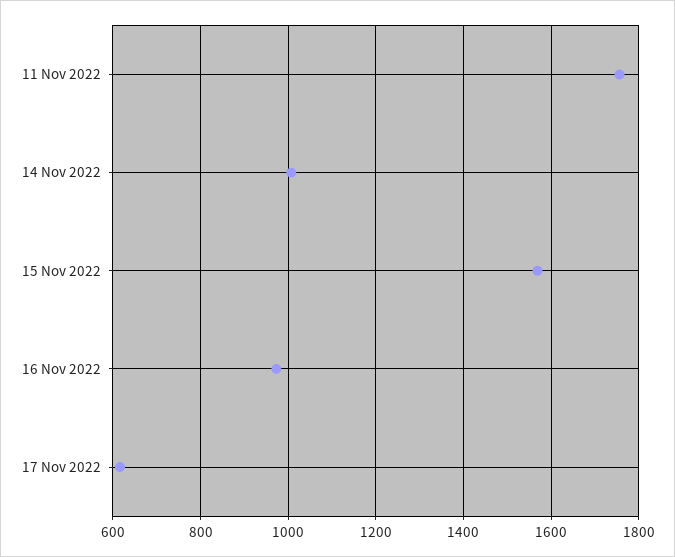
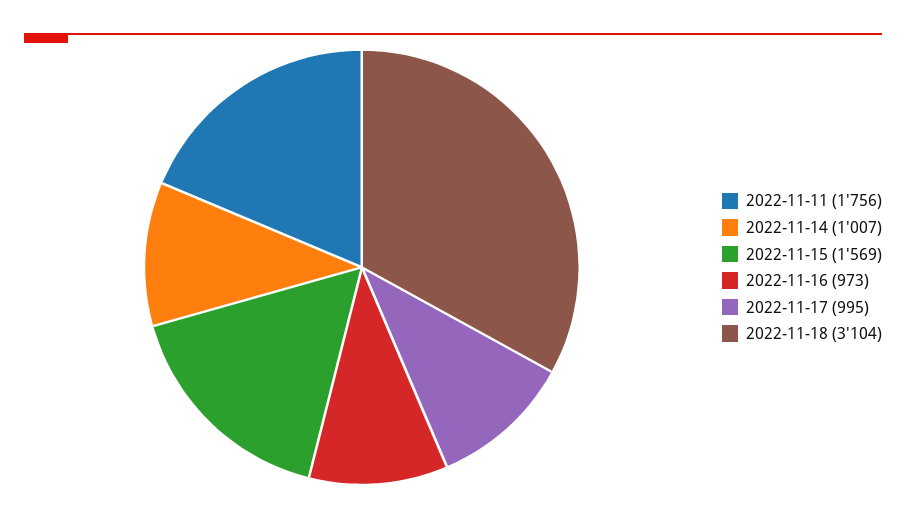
17 Nov 2022: 620 -> 995
2022-11-18: none -> 3104

